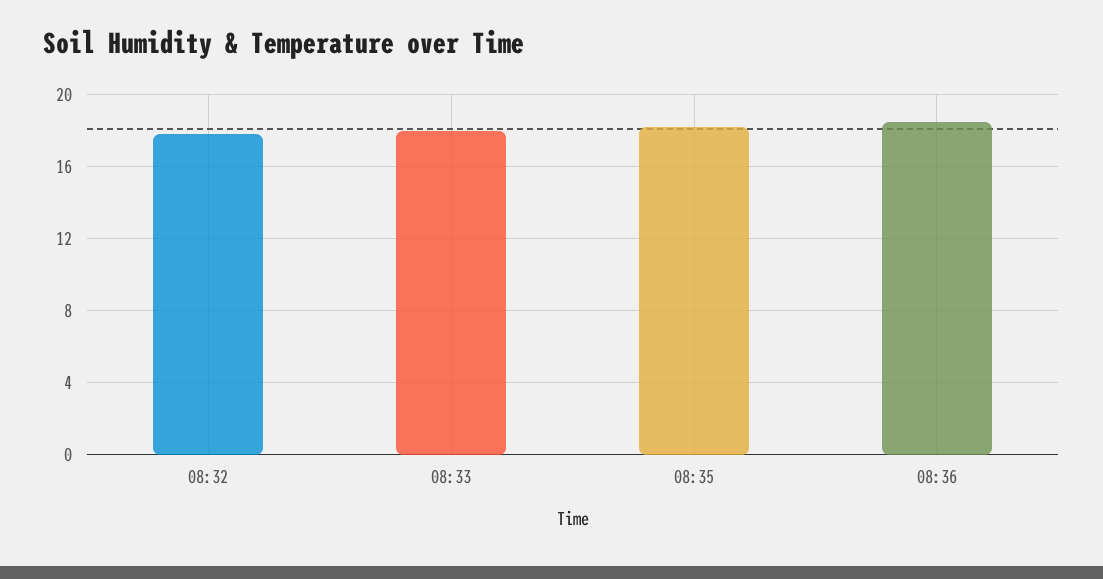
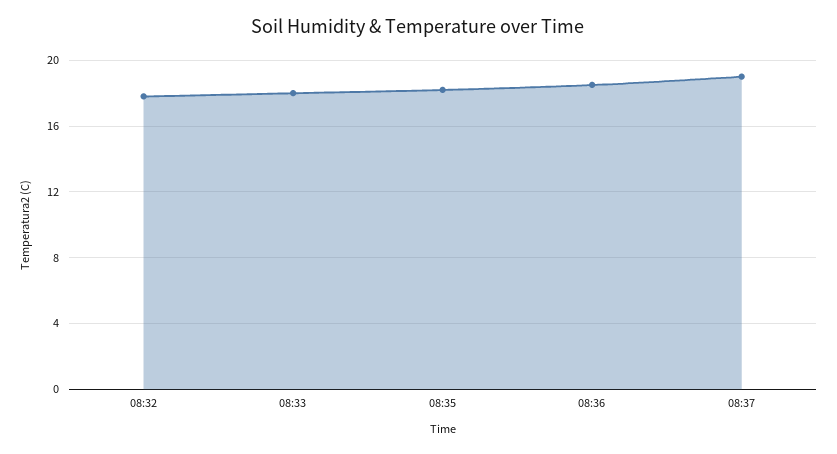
08:37: none -> 19

